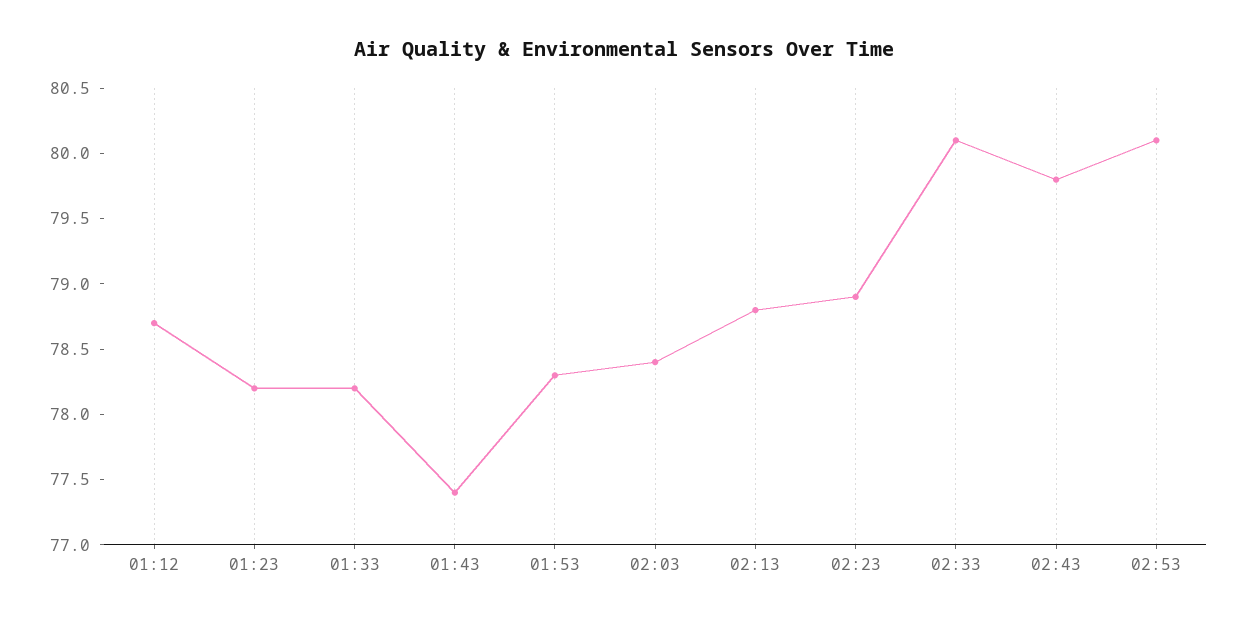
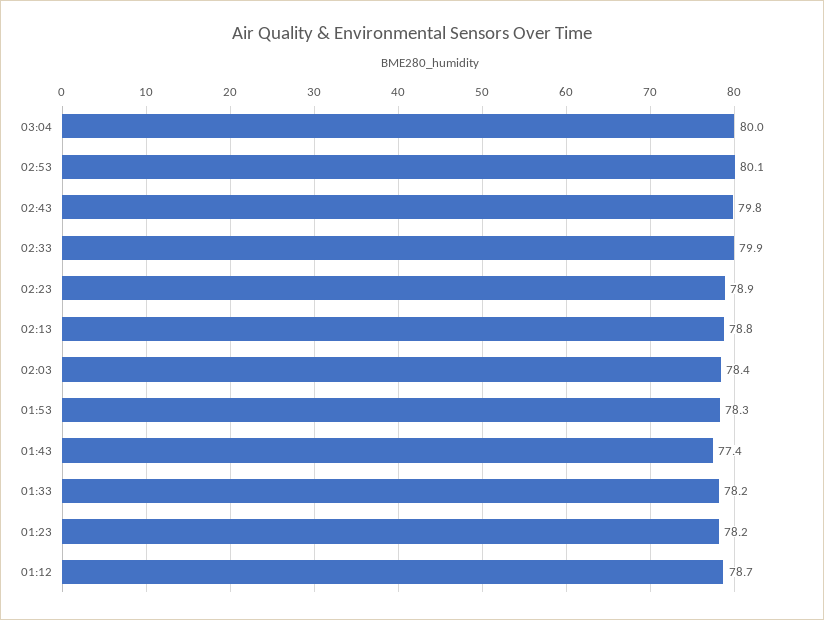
02:33: 80.1 -> 79.9
03:04: none -> 80

